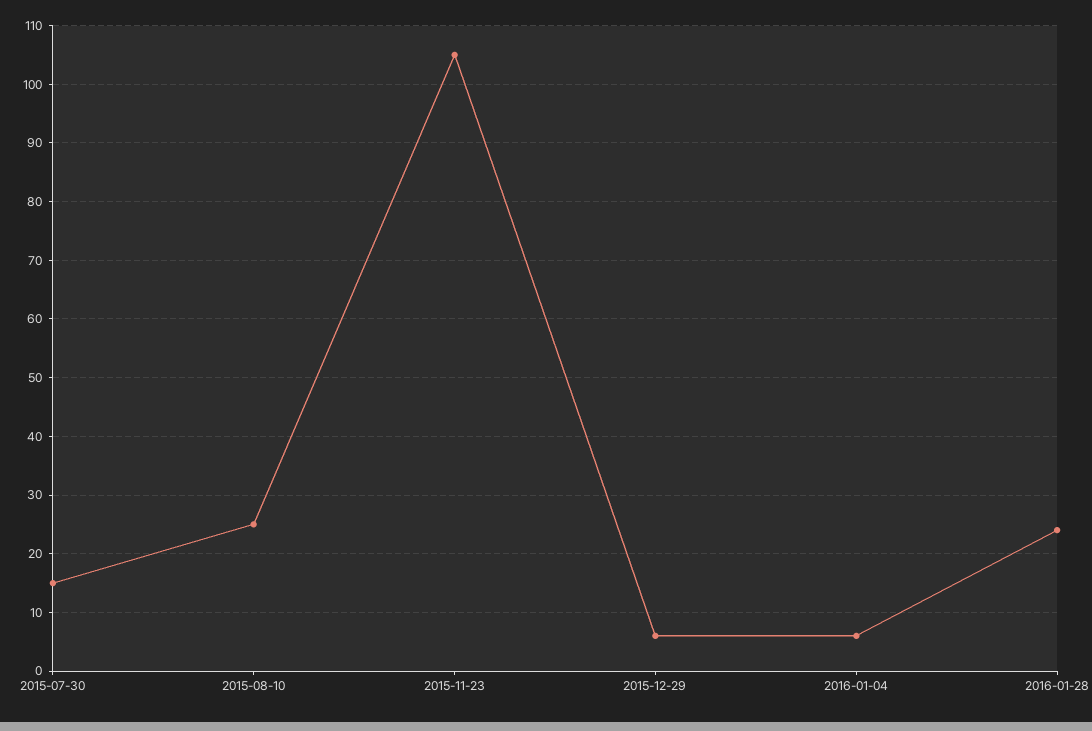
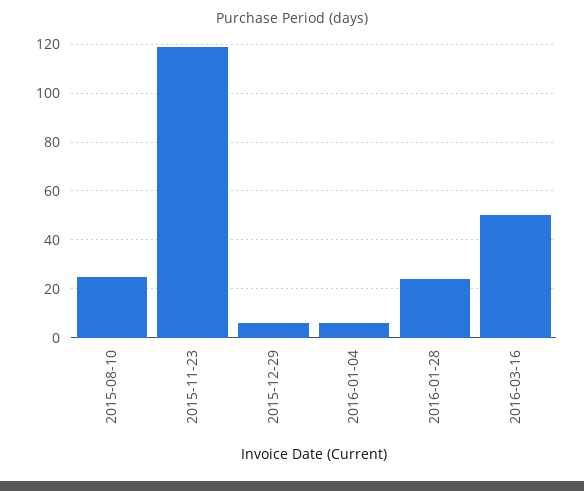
2015-07-30: 15 -> none
2015-11-23: 105 -> 120
2016-03-16: none -> 50

